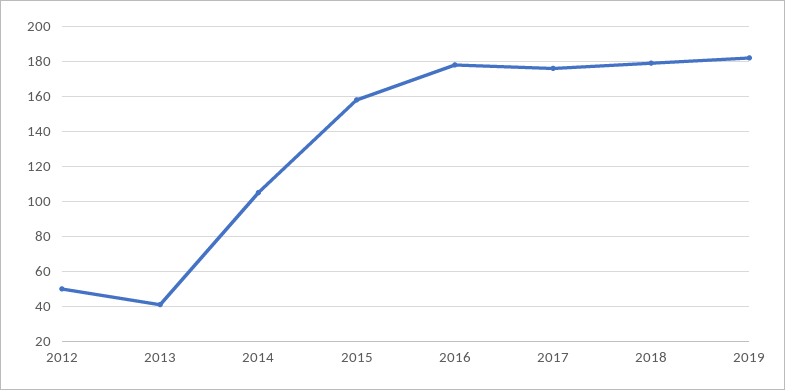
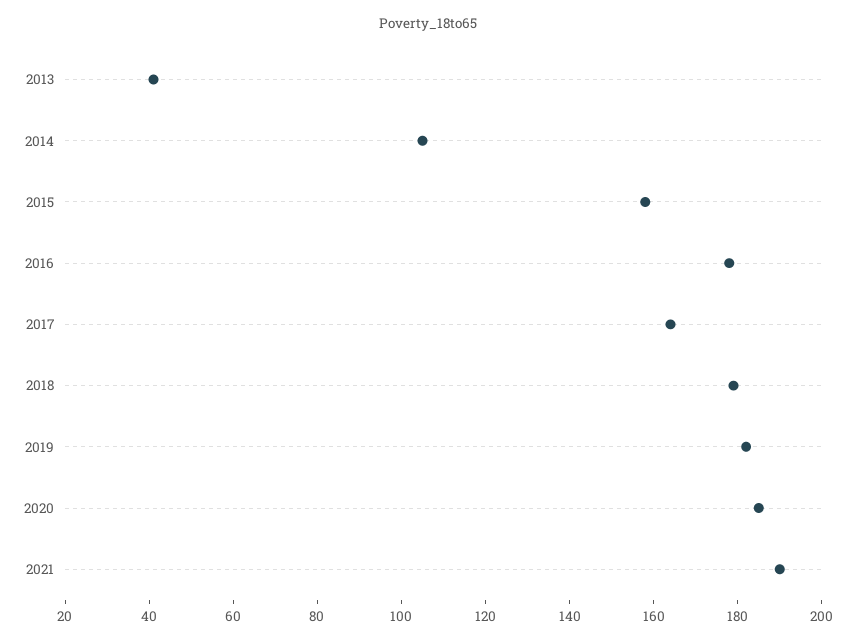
2012: 50 -> none
2017: 175 -> 165
2020: none -> 185
2021: none -> 190

